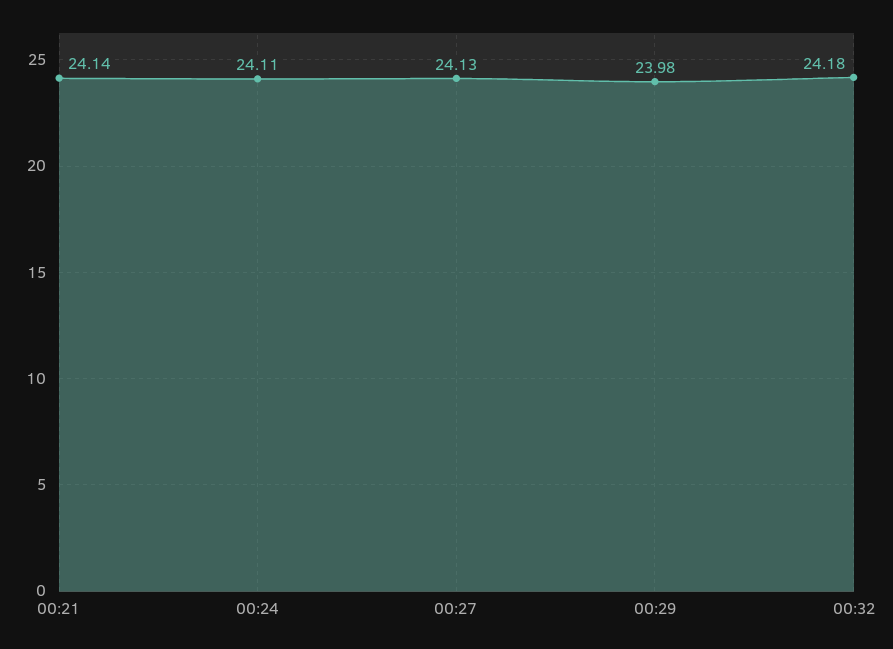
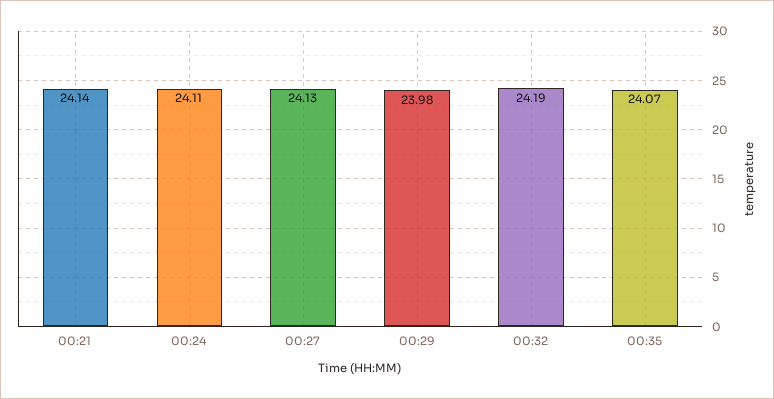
00:32: 24.18 -> 24.19
00:35: none -> 24.07

